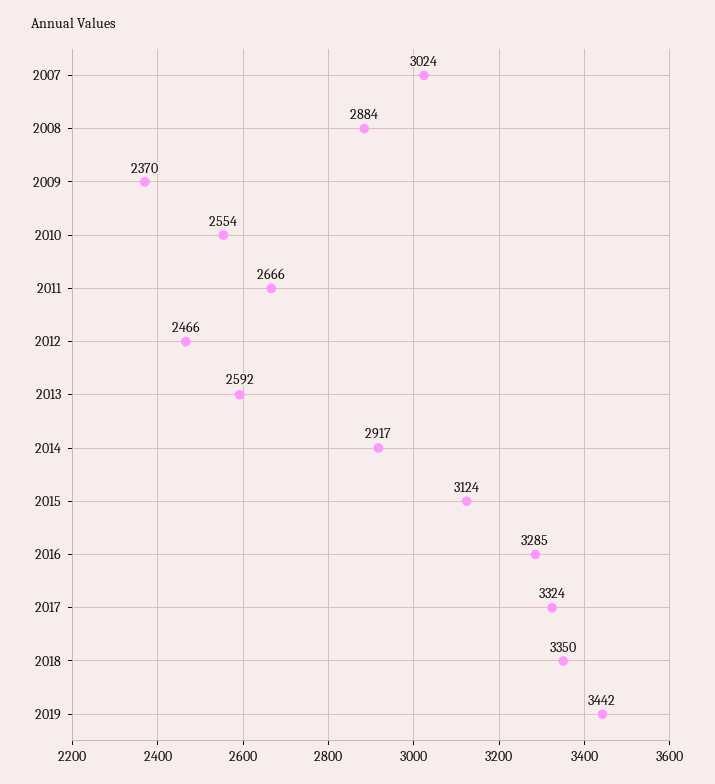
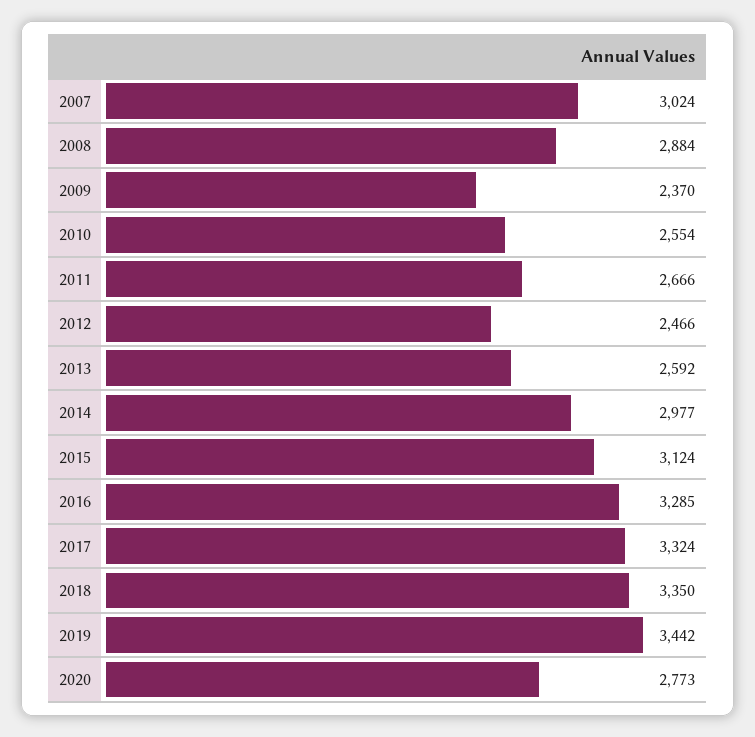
2014: 2917 -> 2977
2020: none -> 2773

